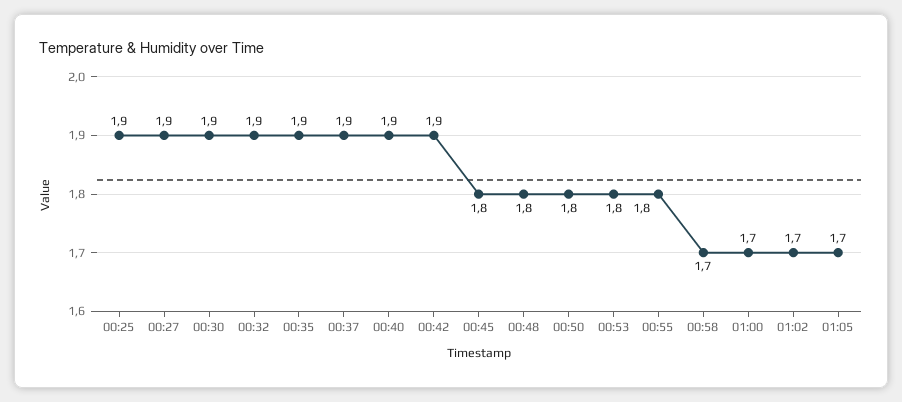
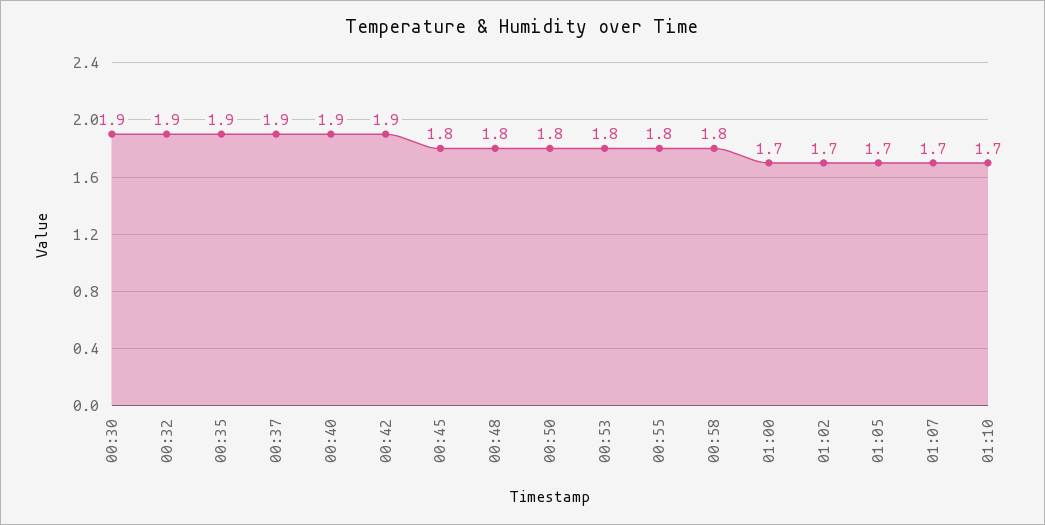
00:25: 1.9 -> none
00:27: 1.9 -> none
00:58: 1.7 -> 1.8
01:07: none -> 1.7
01:10: none -> 1.7

